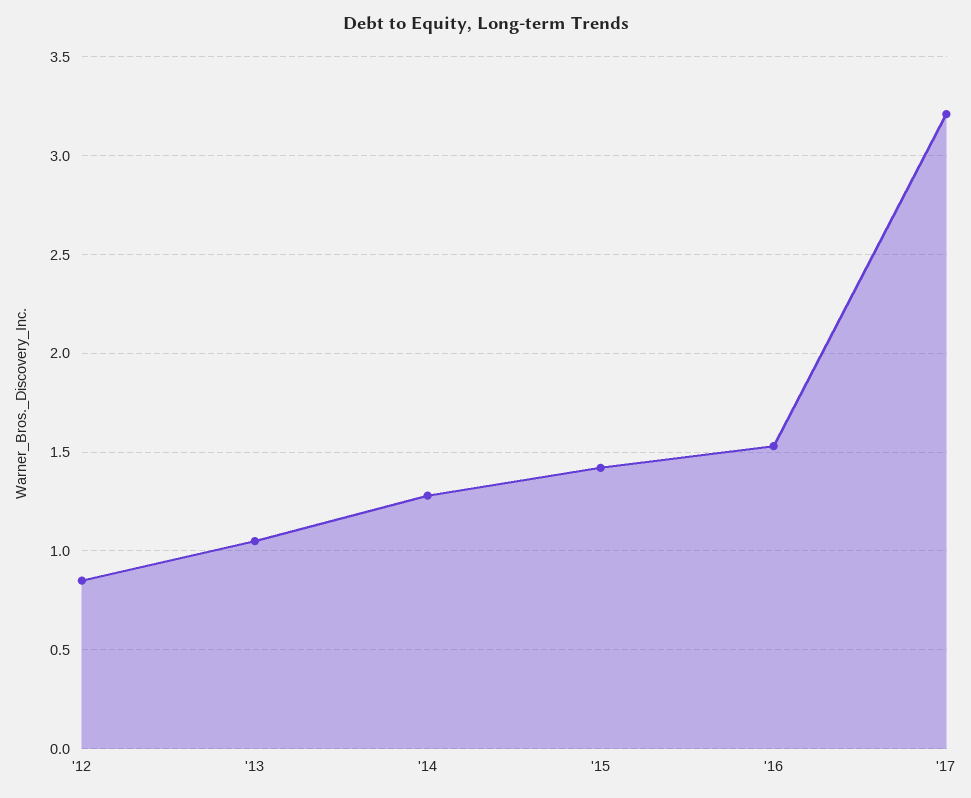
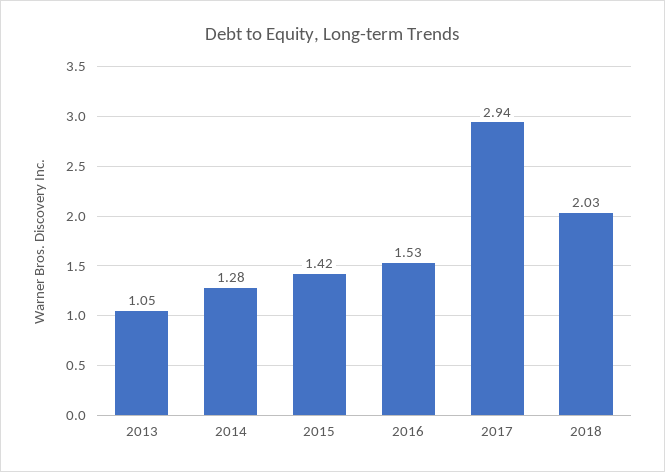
'12: 0.85 -> none
'17: 3.2 -> 2.94
2018: none -> 2.03

